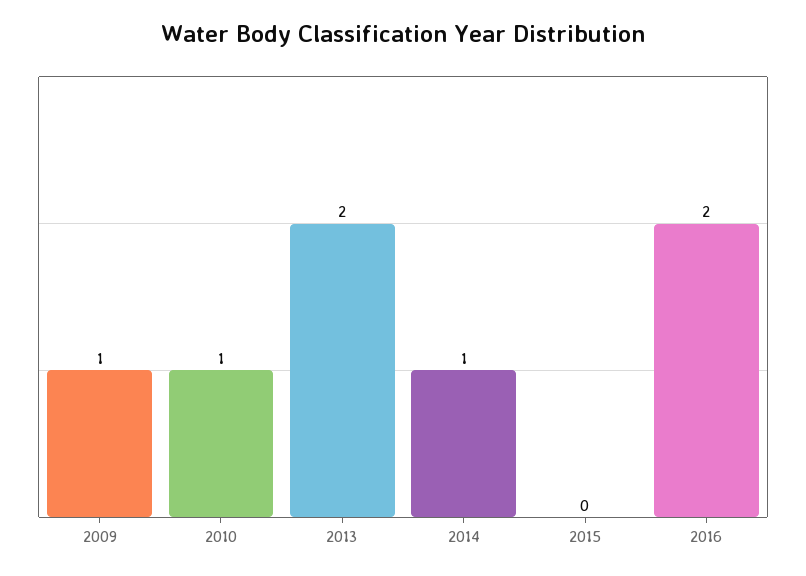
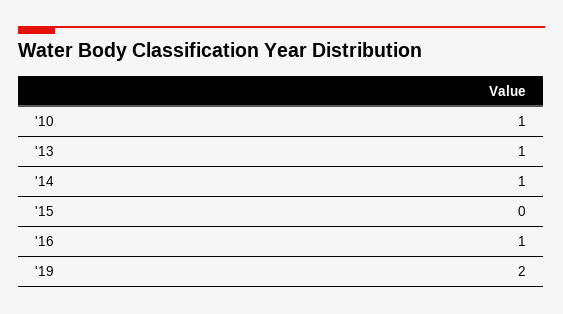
2009: 1 -> none
2013: 2 -> 1
2016: 2 -> 1
'19: none -> 2

